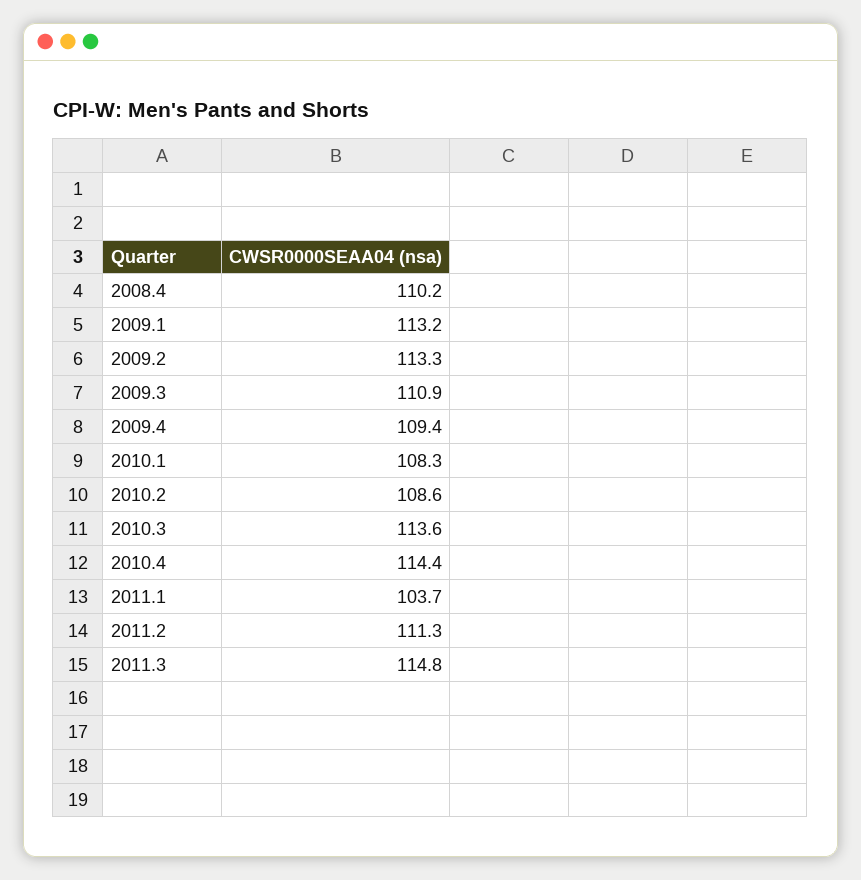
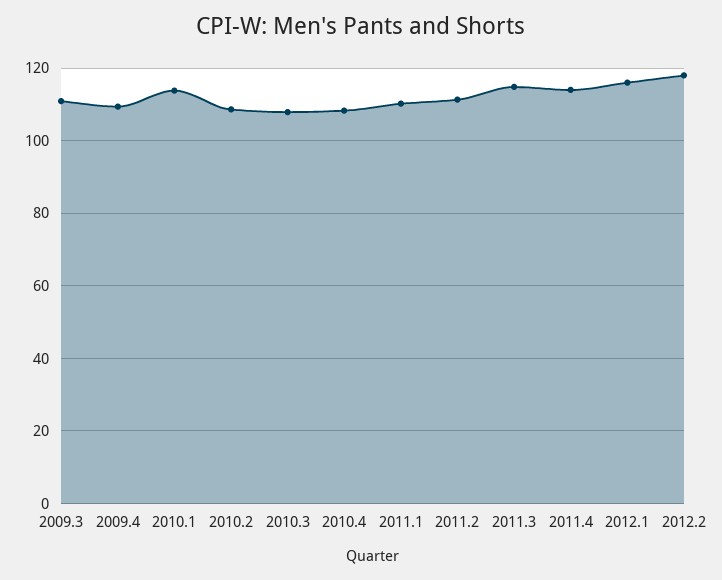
2008.4: 110.2 -> none
2009.1: 113.2 -> none
2009.2: 113.3 -> none
2010.1: 108.3 -> 114
2010.3: 113.6 -> 108
2010.4: 114.4 -> 108
2011.1: 103.7 -> 110
2011.4: none -> 114
2012.1: none -> 116
2012.2: none -> 118

